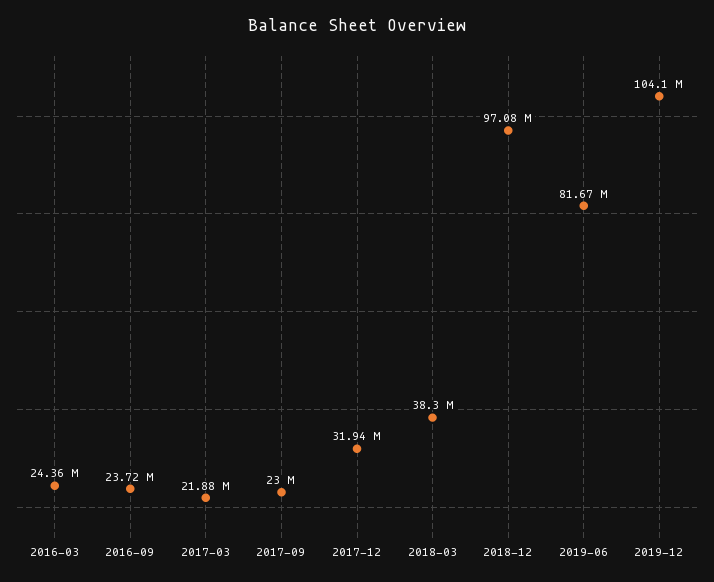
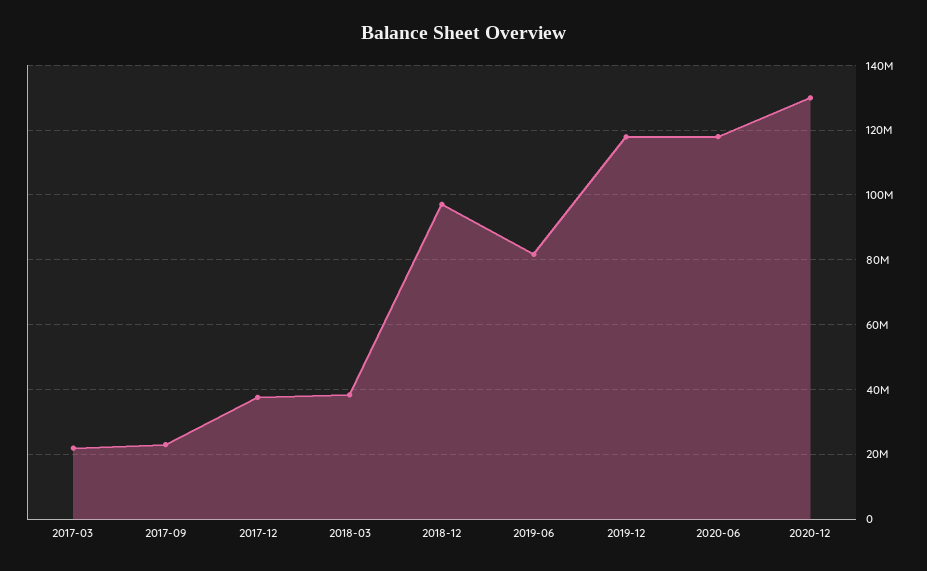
2016-03: 24360000 -> none
2016-09: 23720000 -> none
2017-12: 31940000 -> 38000000
2019-12: 104100000 -> 118000000
2020-06: none -> 118000000
2020-12: none -> 130000000

